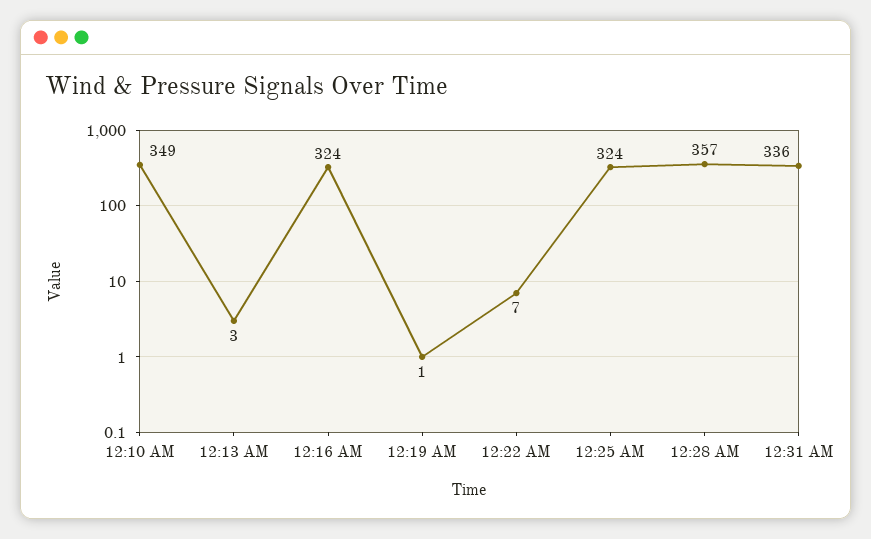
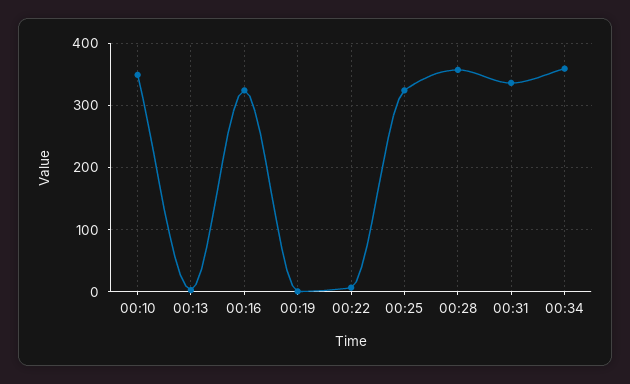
00:34: none -> 360

